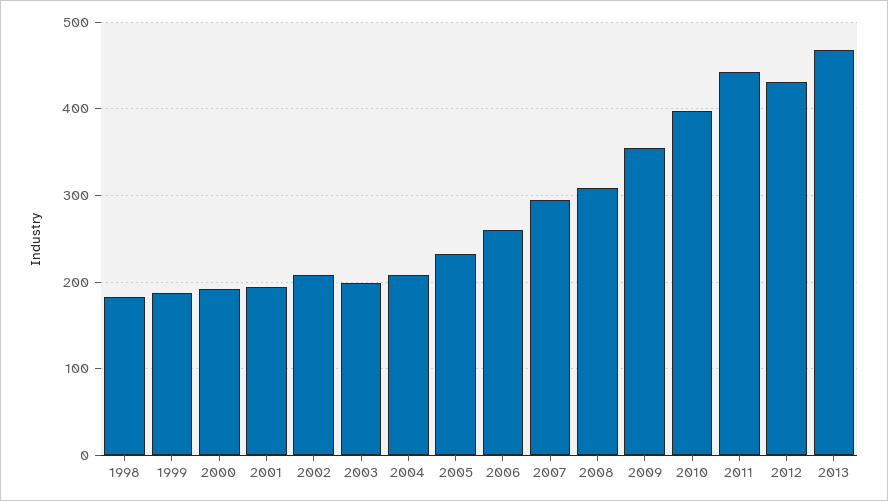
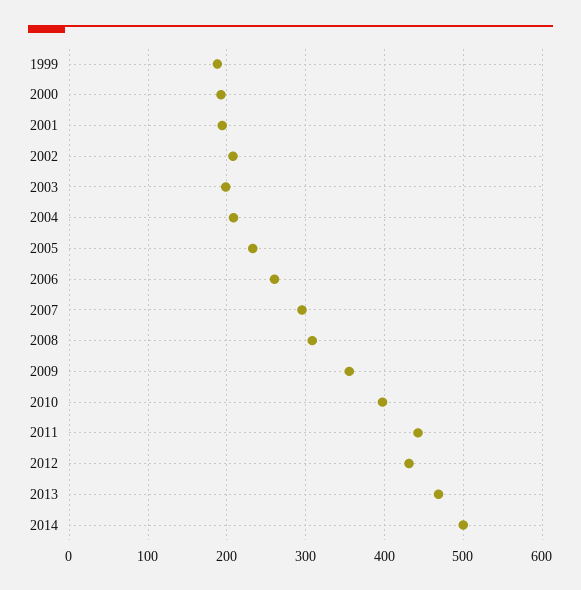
1998: 180 -> none
2014: none -> 500

